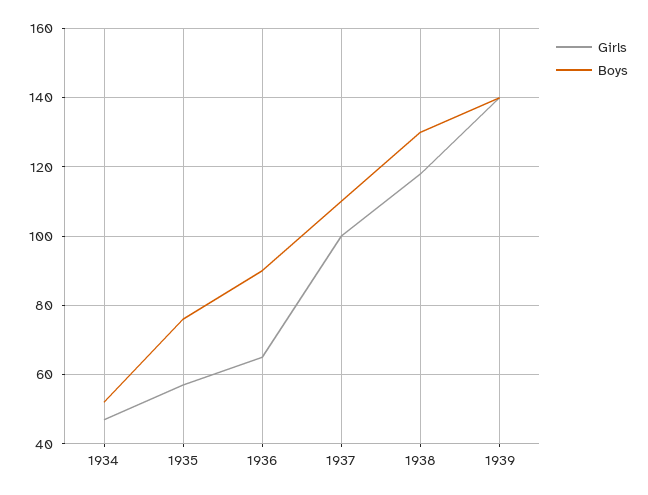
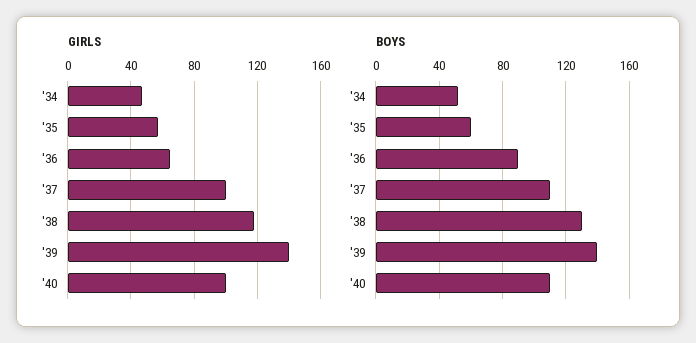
Boys, 1935: 75 -> 60
Girls, '40: none -> 100
Boys, '40: none -> 110

